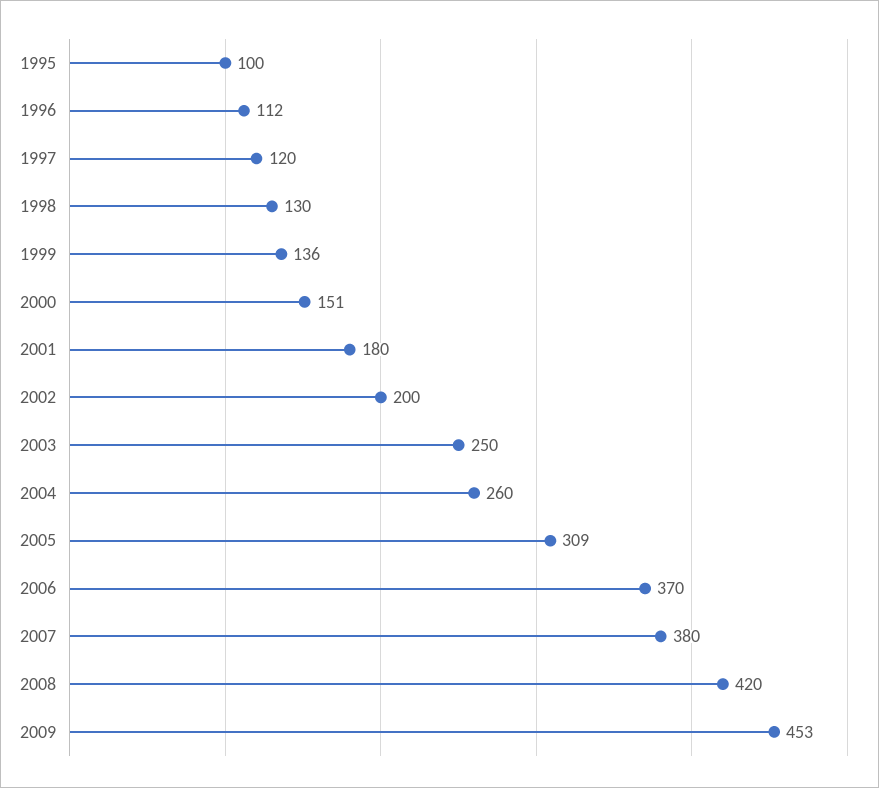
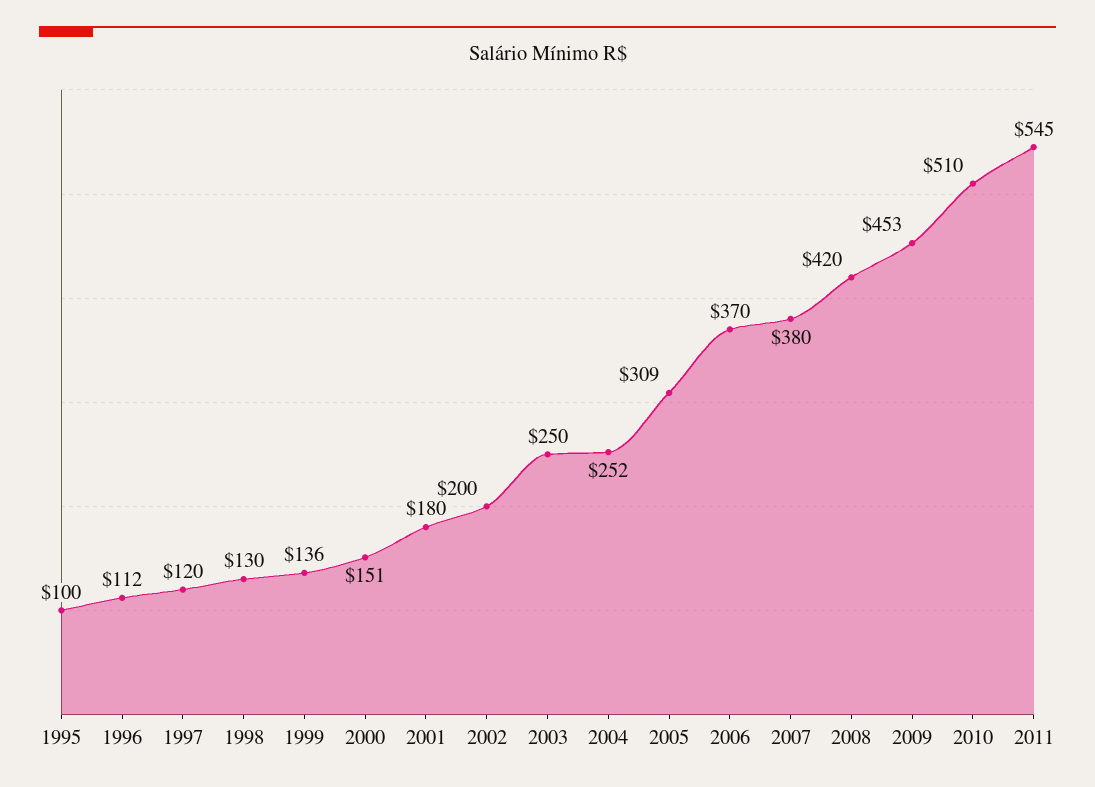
2004: 260 -> 252
2010: none -> 510
2011: none -> 545

